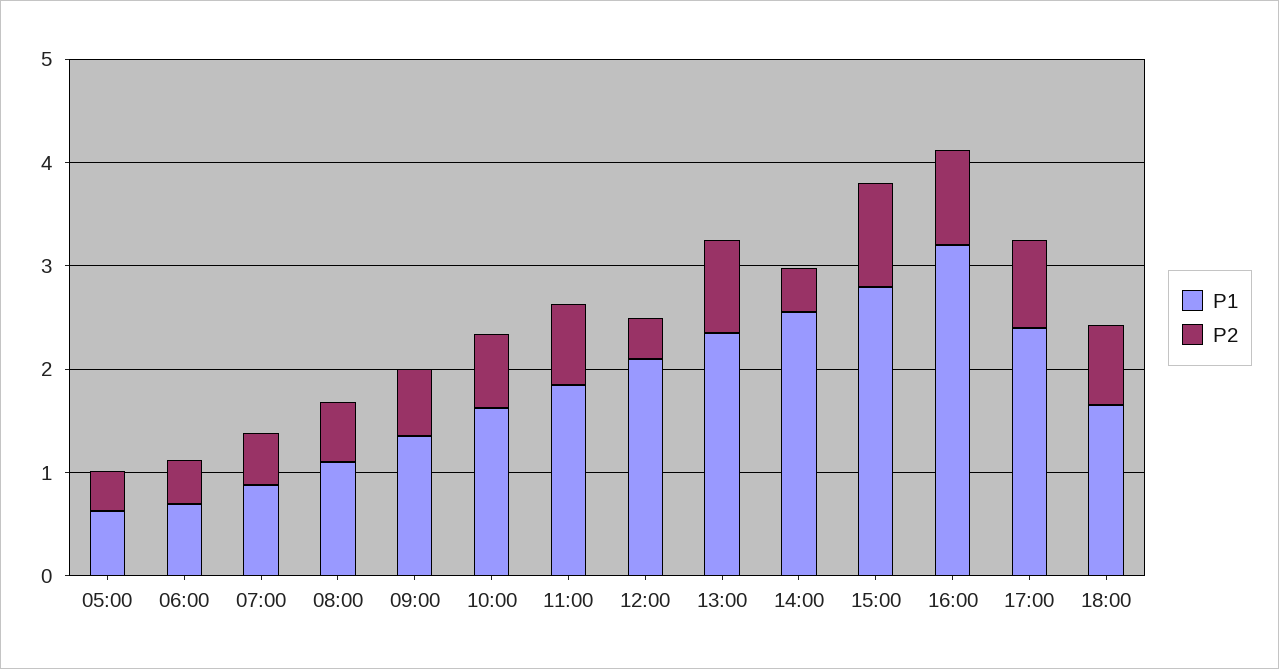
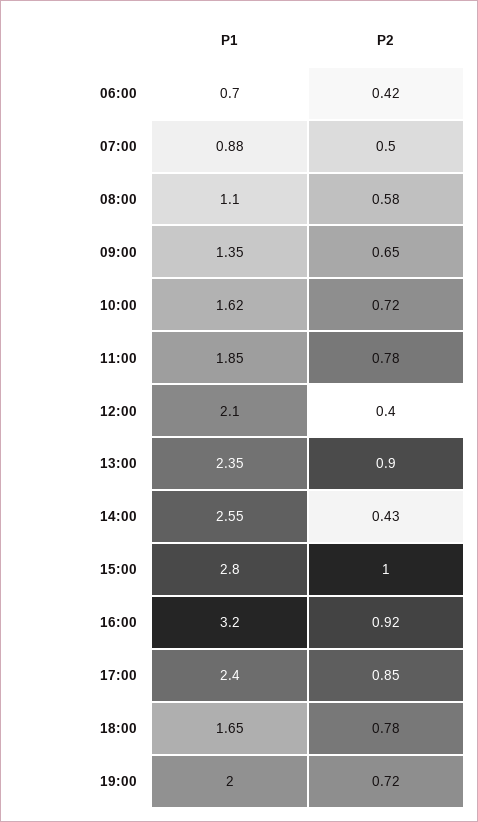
P1, 05:00: 0.6 -> none
P2, 05:00: 0.4 -> none
P1, 19:00: none -> 2
P2, 19:00: none -> 0.72

